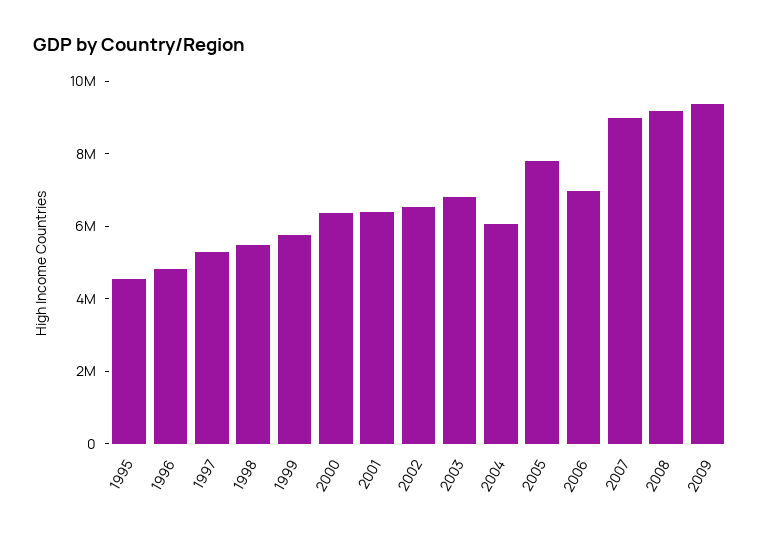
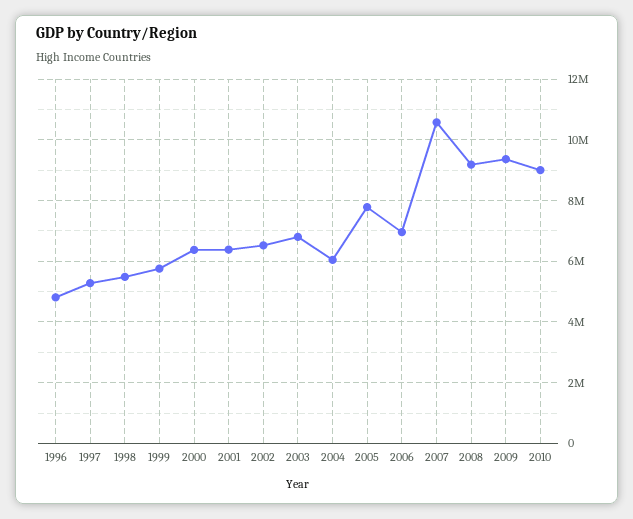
1995: 4500000 -> none
2007: 9000000 -> 10600000
2010: none -> 9000000

